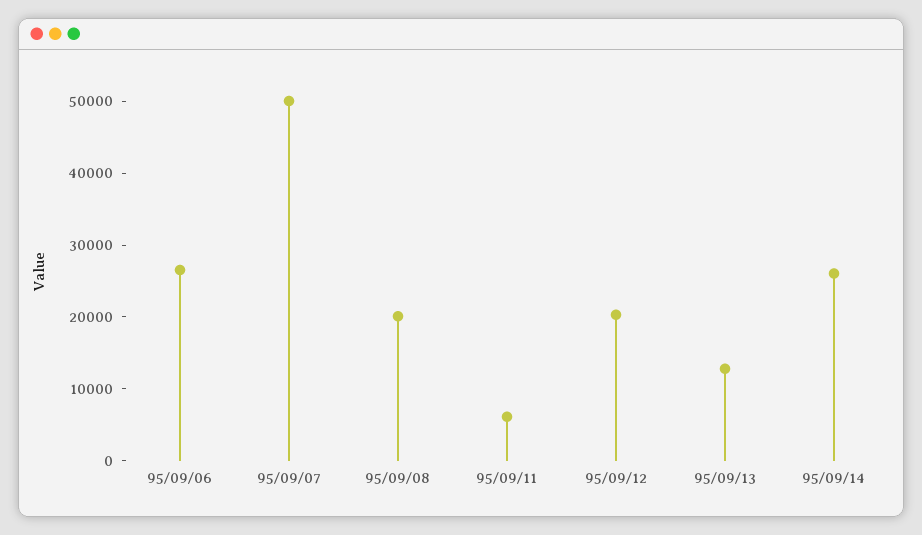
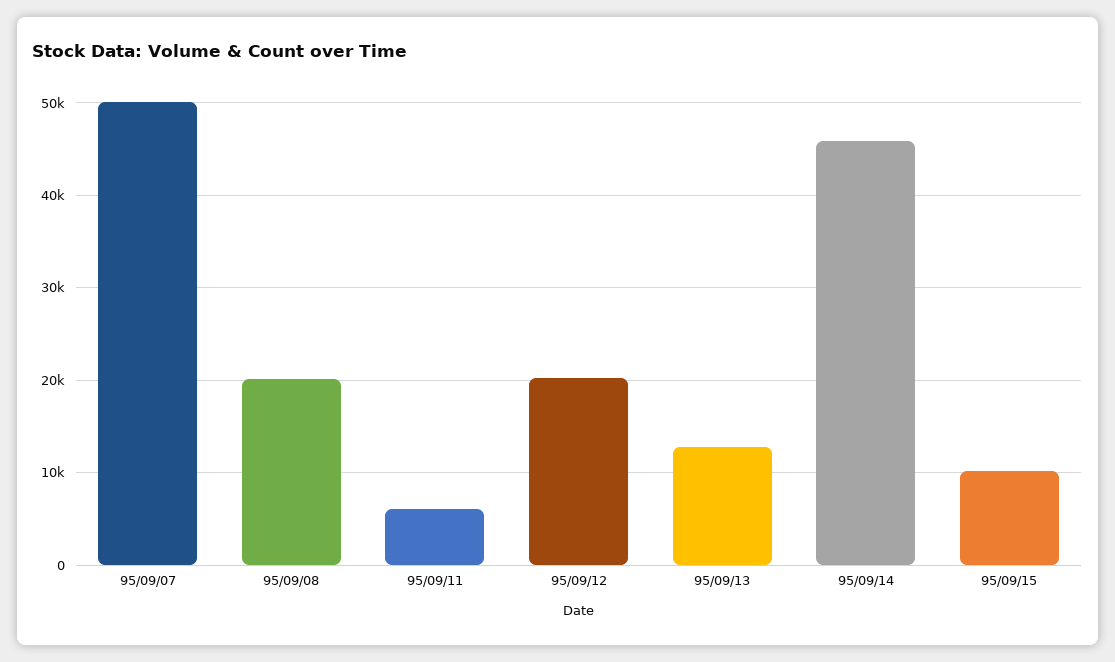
95/09/06: 26000 -> none
95/09/14: 26000 -> 46000
95/09/15: none -> 10000

